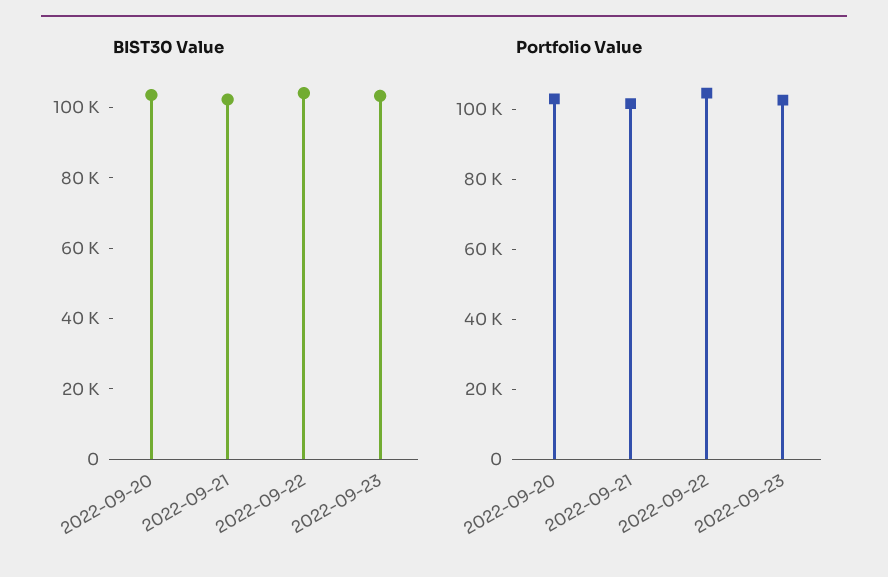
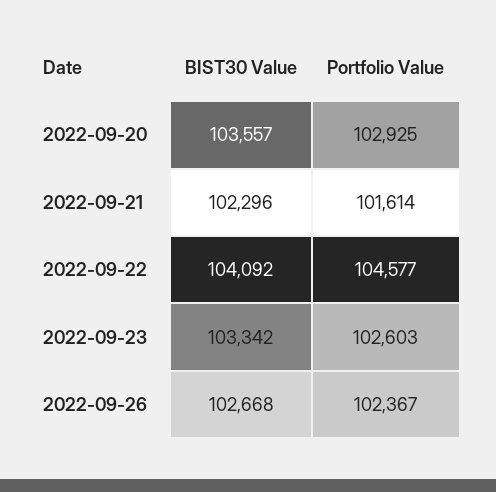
BIST30 Value, 2022-09-26: none -> 102668
Portfolio Value, 2022-09-26: none -> 102367

